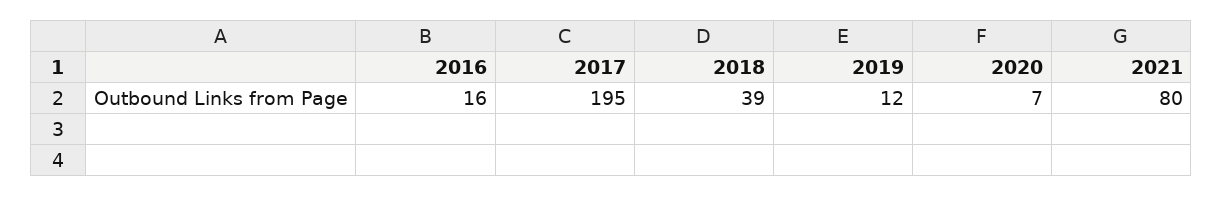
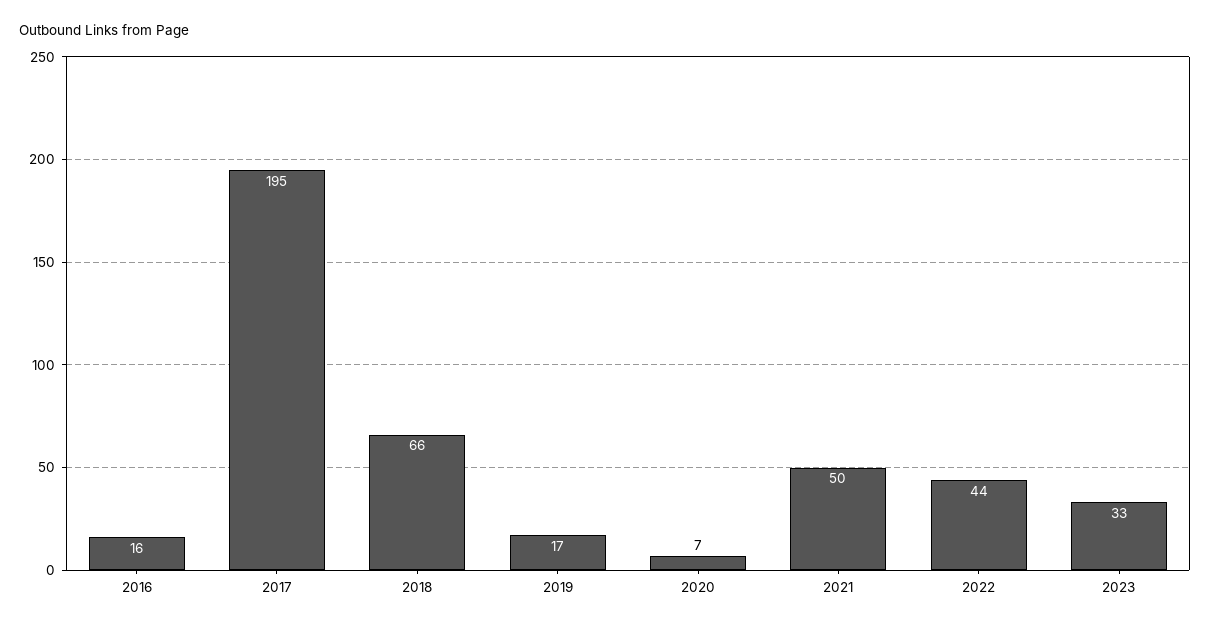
2018: 39 -> 66
2019: 12 -> 17
2021: 80 -> 50
2022: none -> 44
2023: none -> 33

